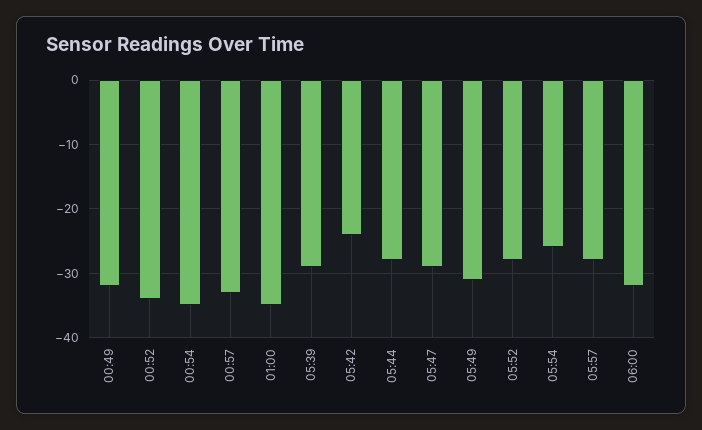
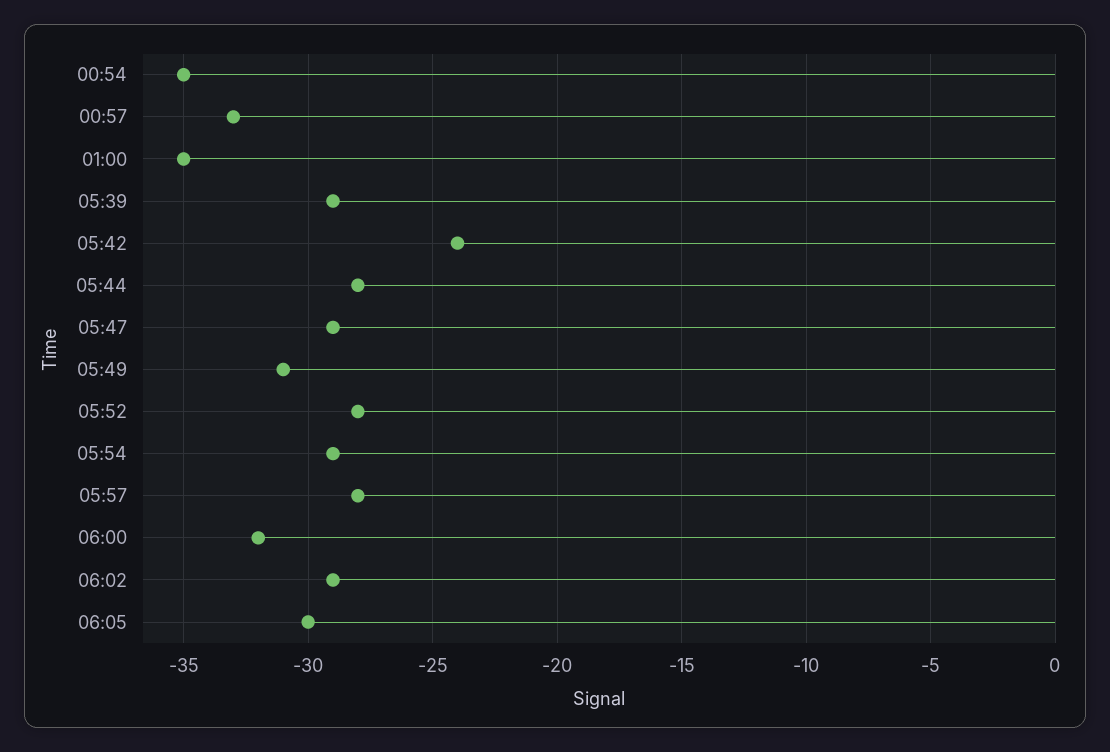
00:49: -32 -> none
00:52: -34 -> none
05:54: -26 -> -29
06:02: none -> -29
06:05: none -> -30

